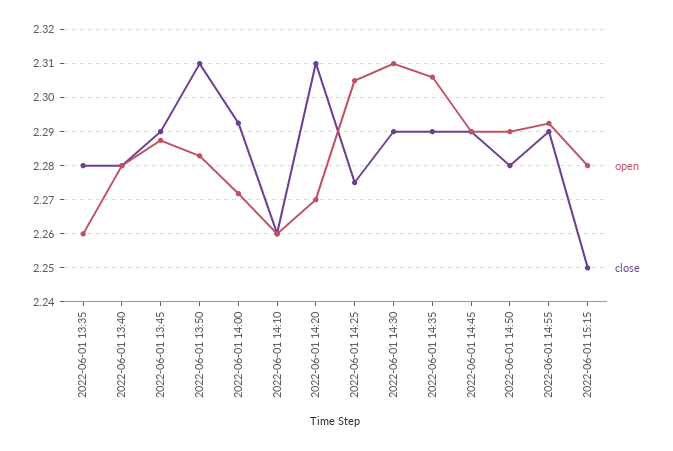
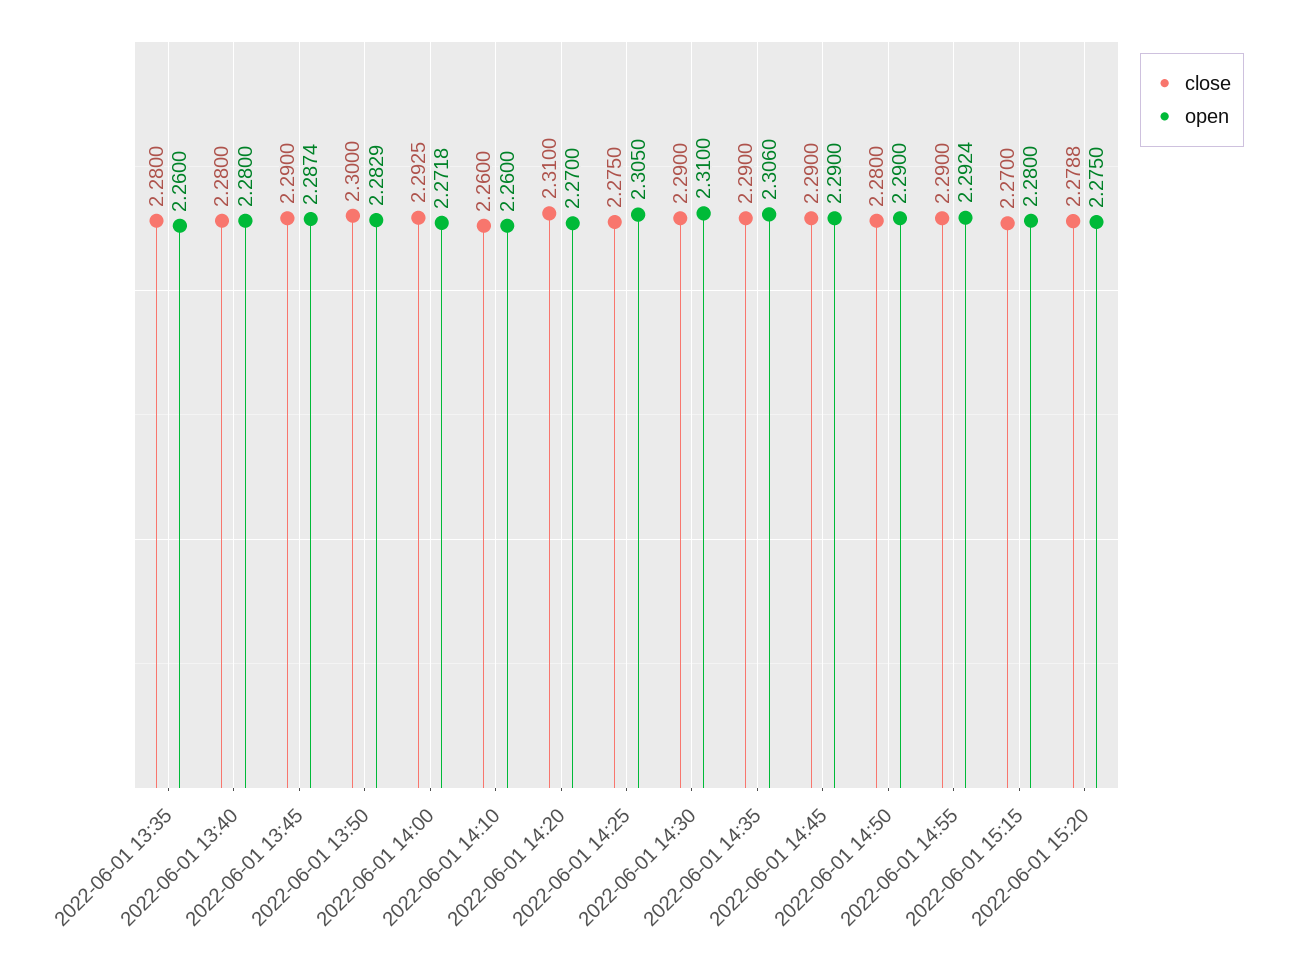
close, 2022-06-01 13:50: 2.31 -> 2.3
close, 2022-06-01 15:15: 2.25 -> 2.27
close, 2022-06-01 15:20: none -> 2.2788
open, 2022-06-01 15:20: none -> 2.275

